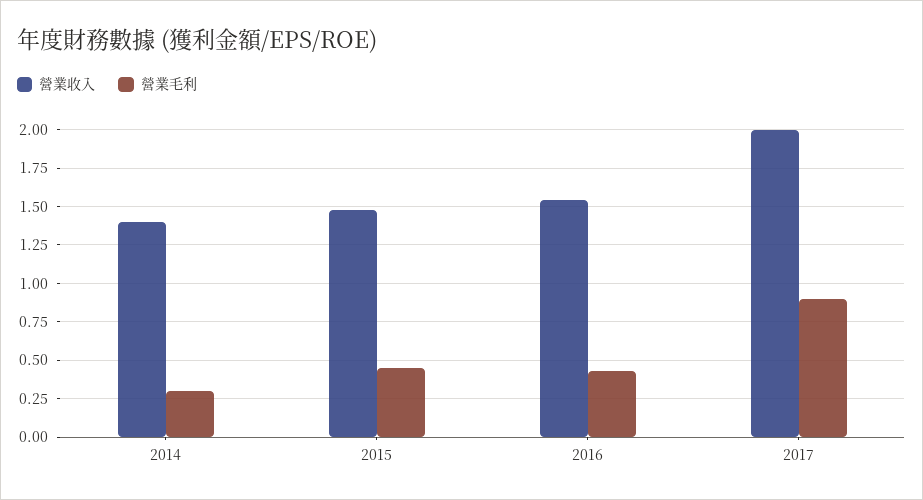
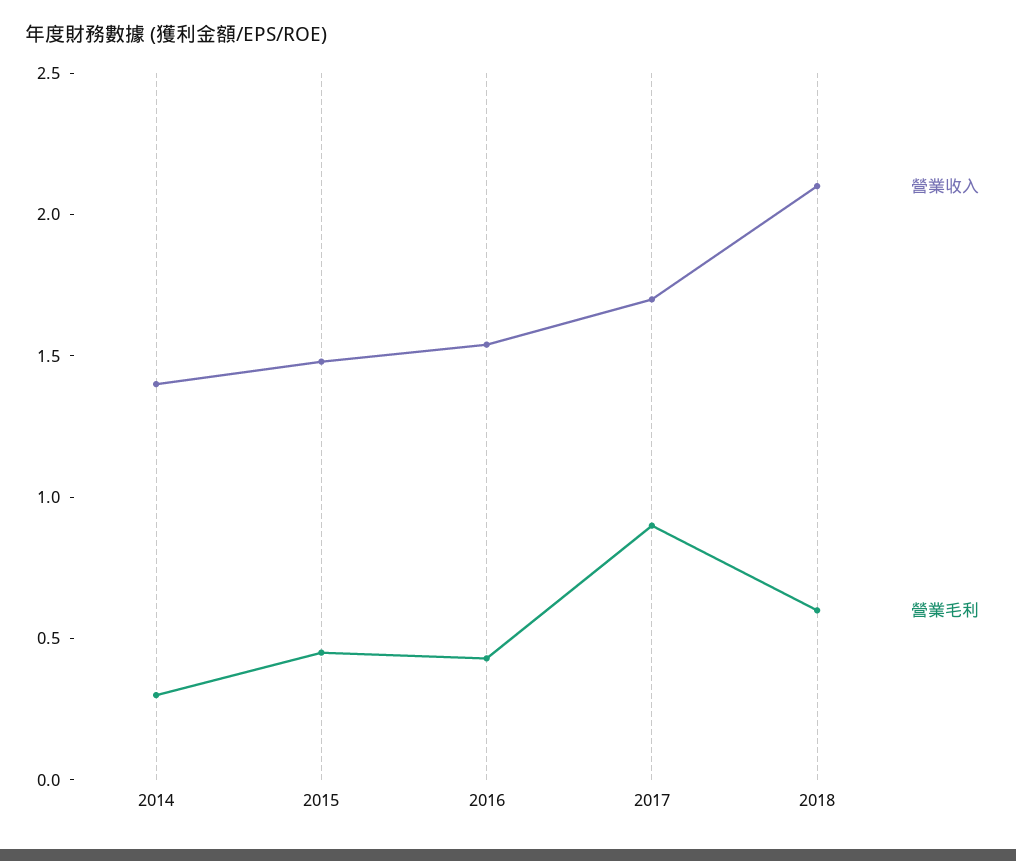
營業收入, 2017: 2 -> 1.7
營業收入, 2018: none -> 2.1
營業毛利, 2018: none -> 0.6

